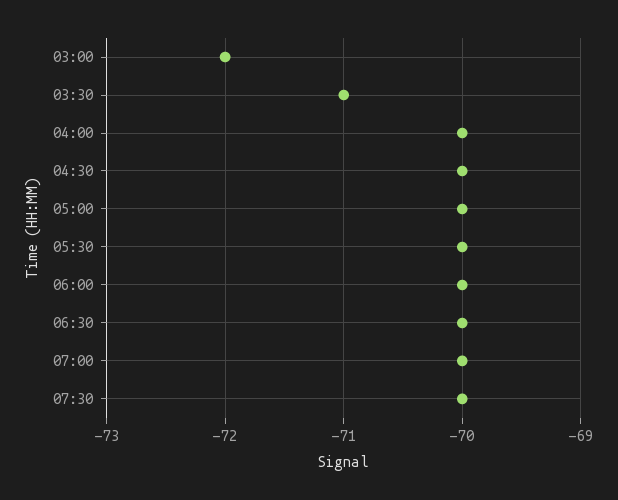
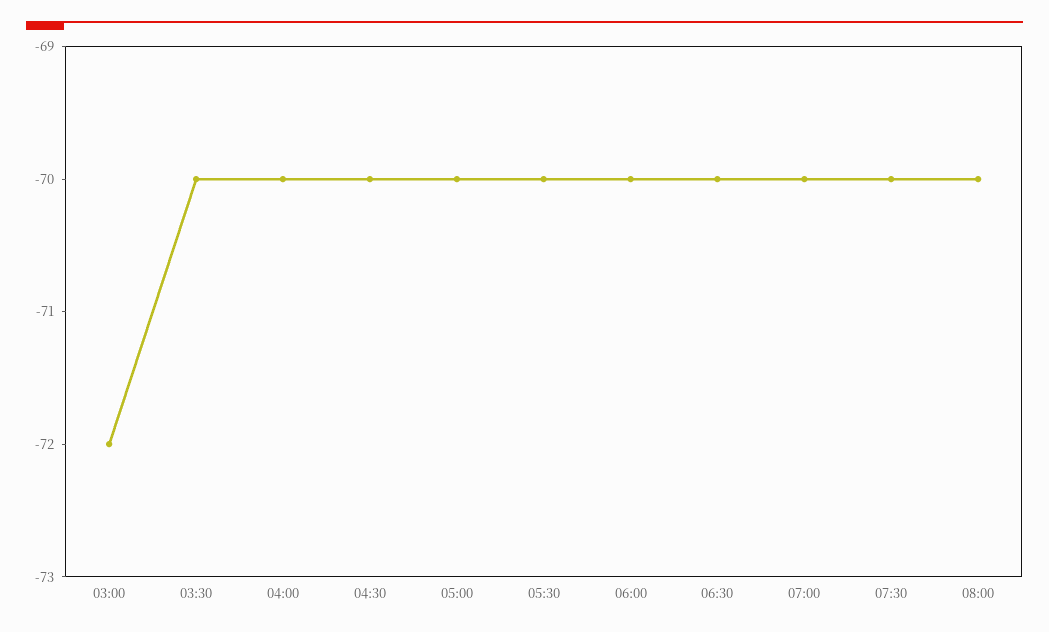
03:30: -71 -> -70
08:00: none -> -70

